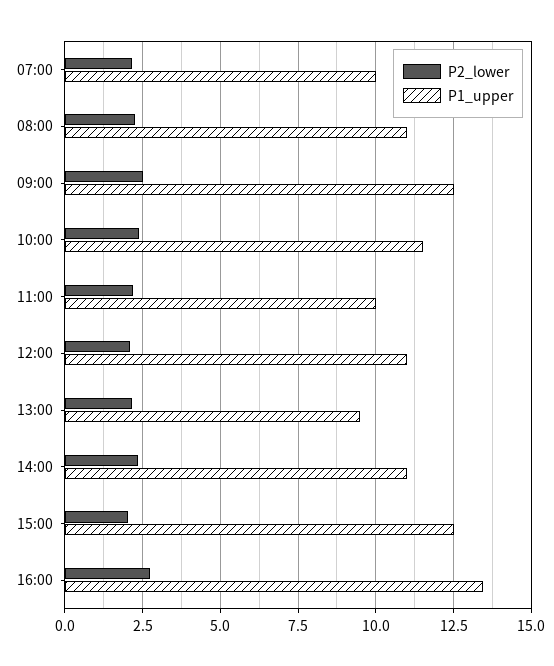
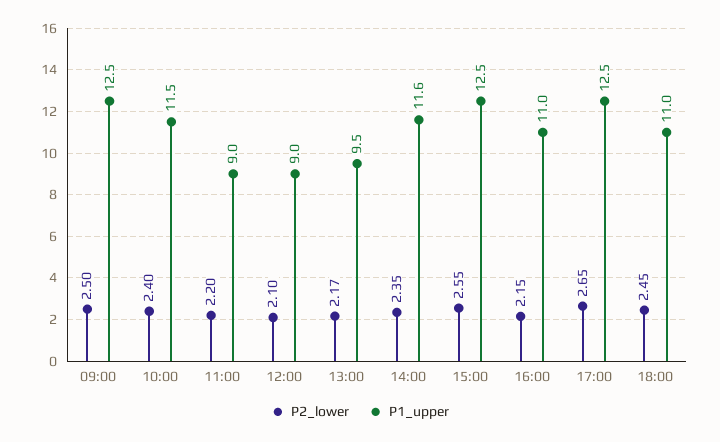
P2_lower, 07:00: 2.25 -> none
P1_upper, 07:00: 10 -> none
P2_lower, 08:00: 2.25 -> none
P1_upper, 08:00: 11 -> none
P1_upper, 11:00: 10 -> 9
P1_upper, 12:00: 11 -> 9
P1_upper, 14:00: 11 -> 11.6
P2_lower, 15:00: 2 -> 2.55
P2_lower, 16:00: 2.75 -> 2.15
P1_upper, 16:00: 13.5 -> 11
P2_lower, 17:00: none -> 2.65
P1_upper, 17:00: none -> 12.5
P2_lower, 18:00: none -> 2.45
P1_upper, 18:00: none -> 11

